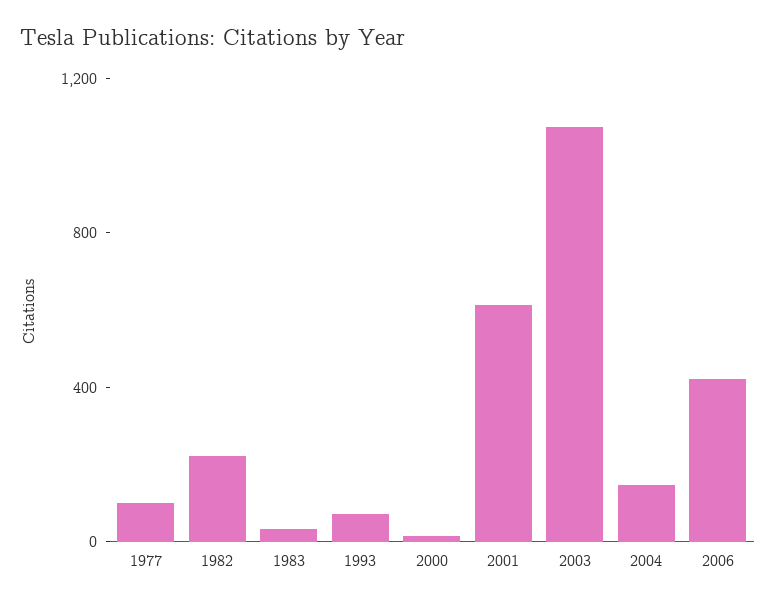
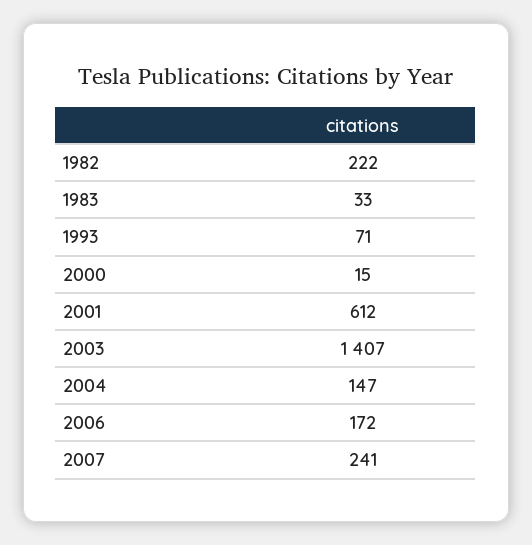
1977: 100 -> none
2003: 1100 -> 1407
2006: 400 -> 172
2007: none -> 241

